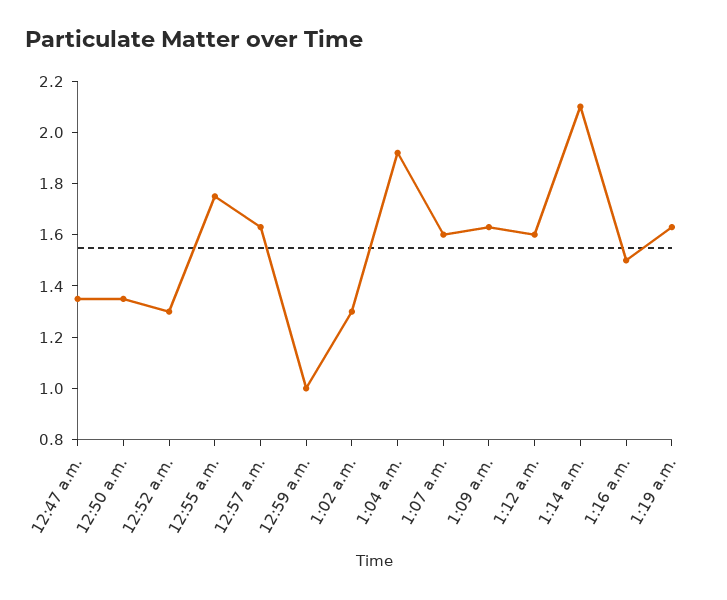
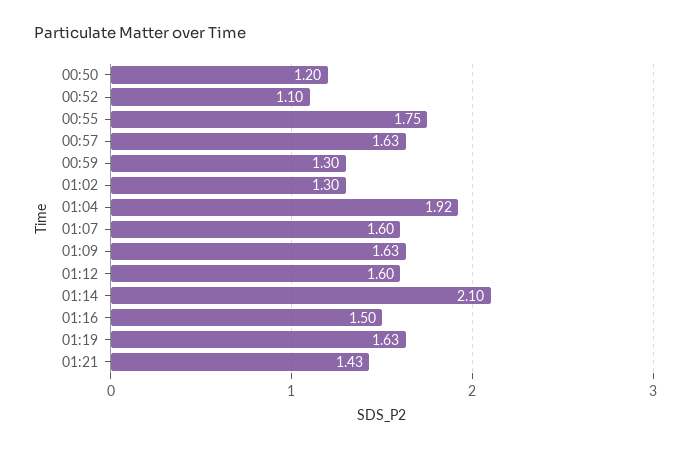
12:47 a.m.: 1.35 -> none
12:50 a.m.: 1.35 -> 1.2
12:52 a.m.: 1.3 -> 1.1
12:59 a.m.: 1 -> 1.3
01:21: none -> 1.43

